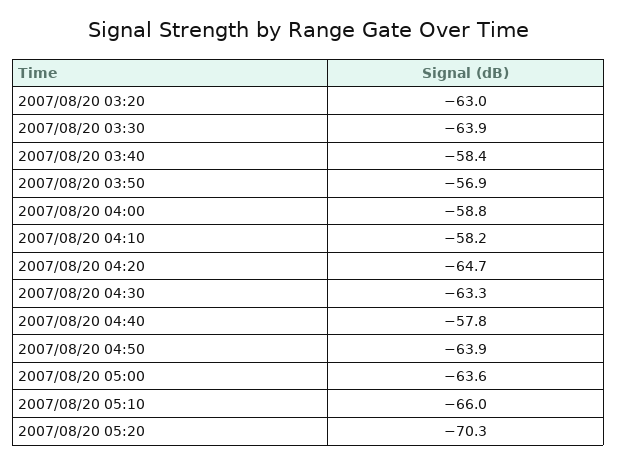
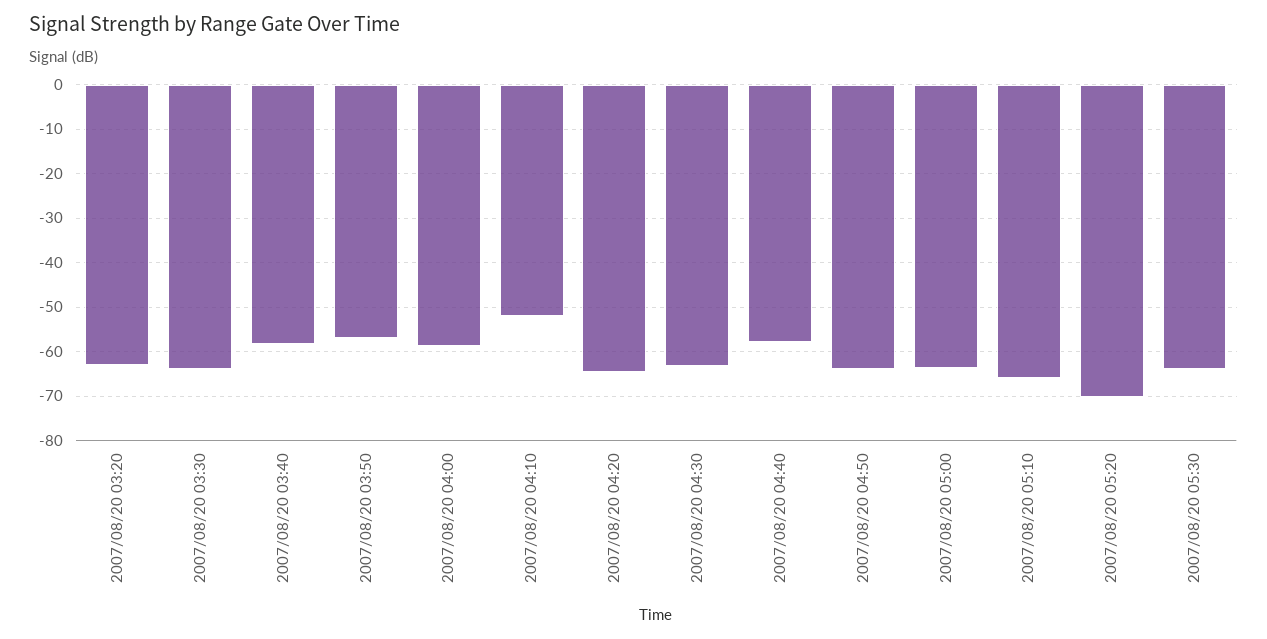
2007/08/20 04:10: -58.2 -> -52
2007/08/20 05:30: none -> -64

